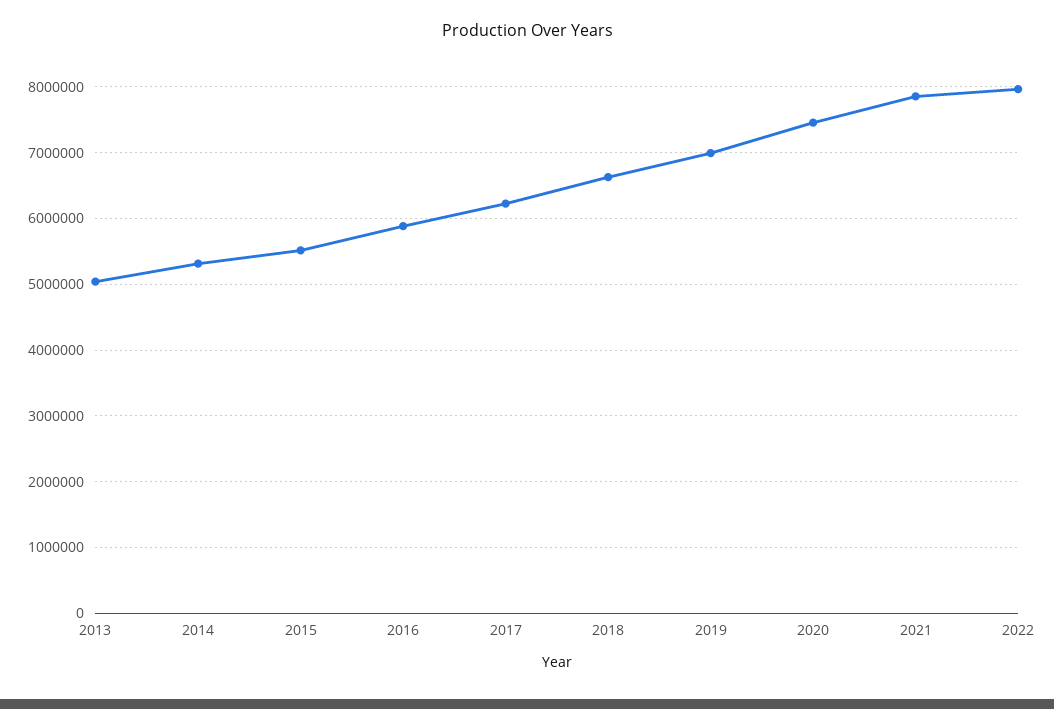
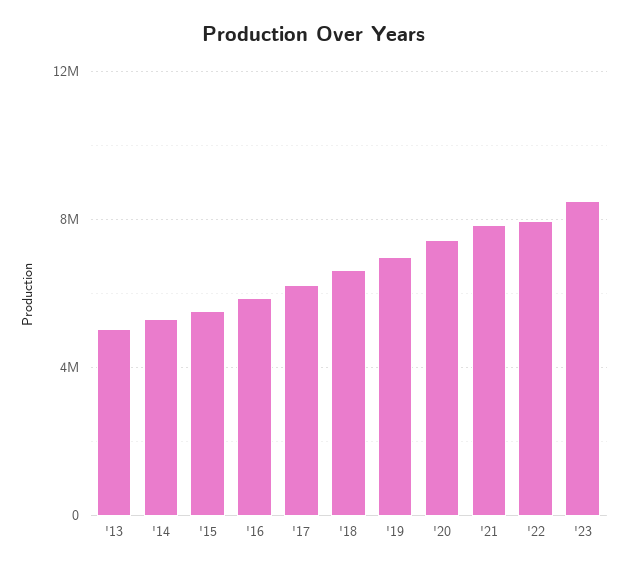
'23: none -> 8500000

